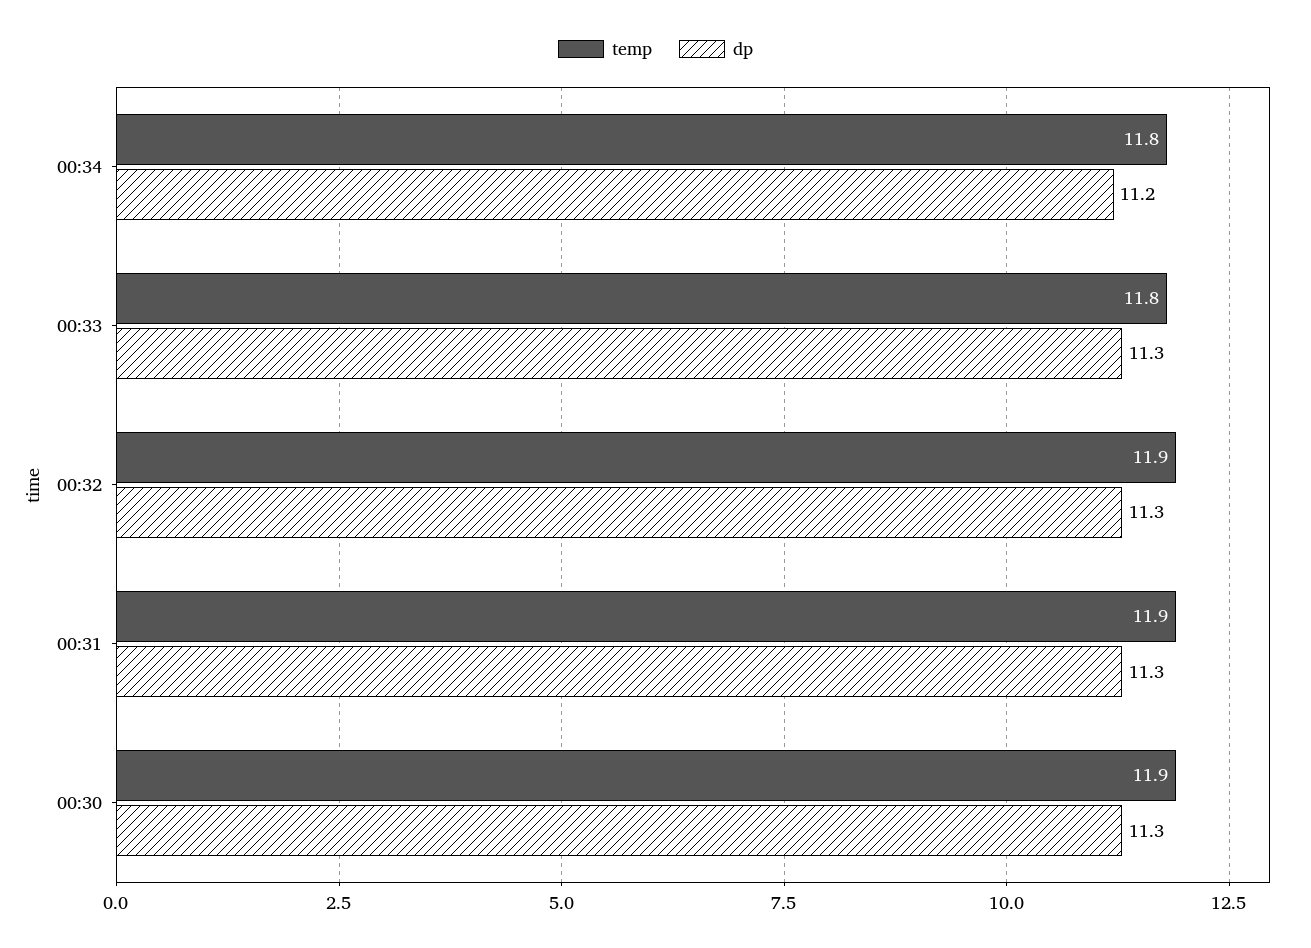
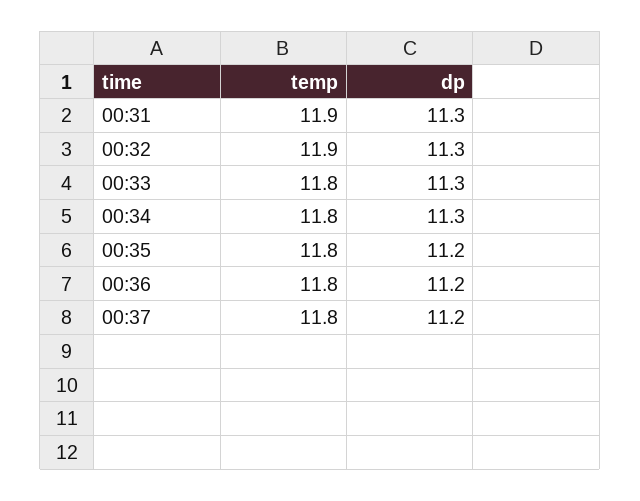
dp, 00:34: 11.2 -> 11.3
temp, 00:30: 11.9 -> none
dp, 00:30: 11.3 -> none
temp, 00:35: none -> 11.8
dp, 00:35: none -> 11.2
temp, 00:36: none -> 11.8
dp, 00:36: none -> 11.2
temp, 00:37: none -> 11.8
dp, 00:37: none -> 11.2

